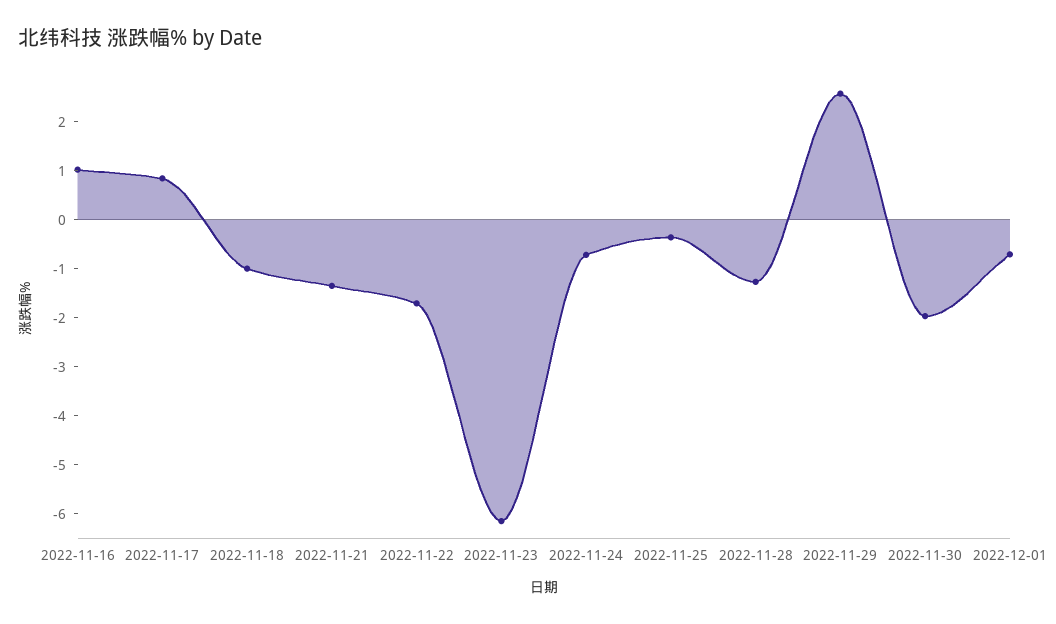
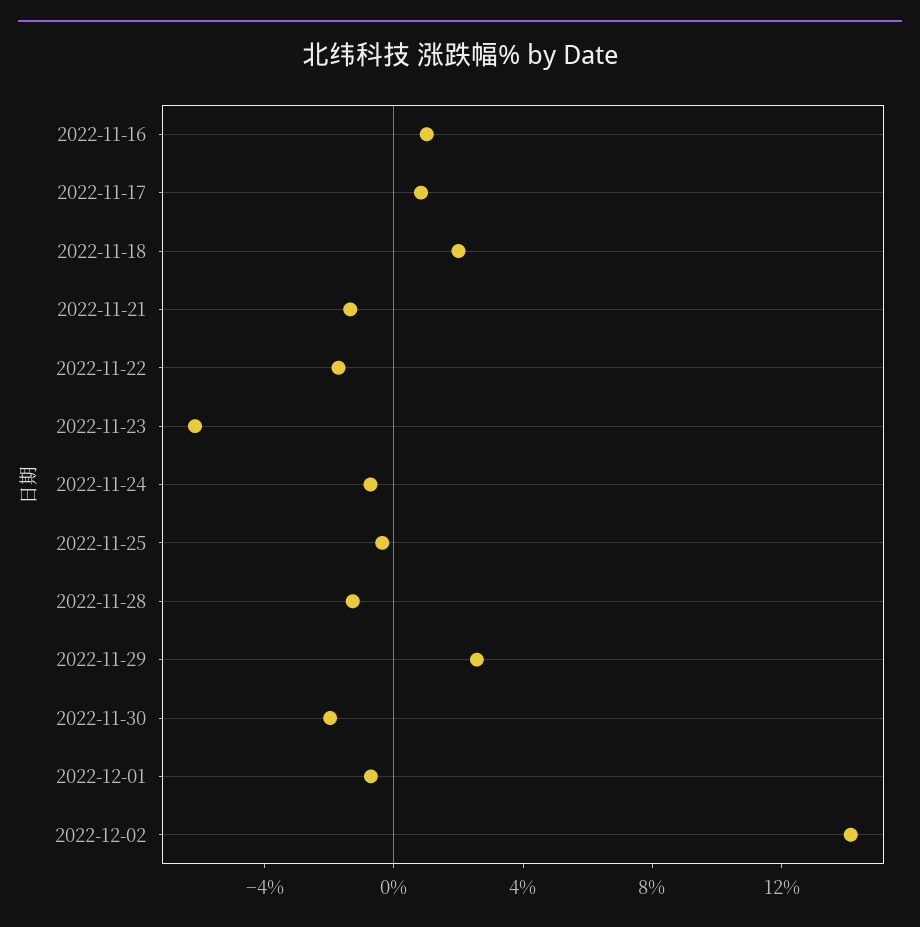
2022-11-18: -1 -> 2
2022-12-02: none -> 14

